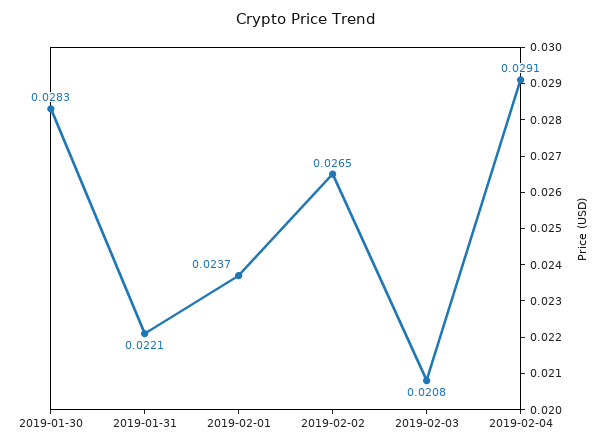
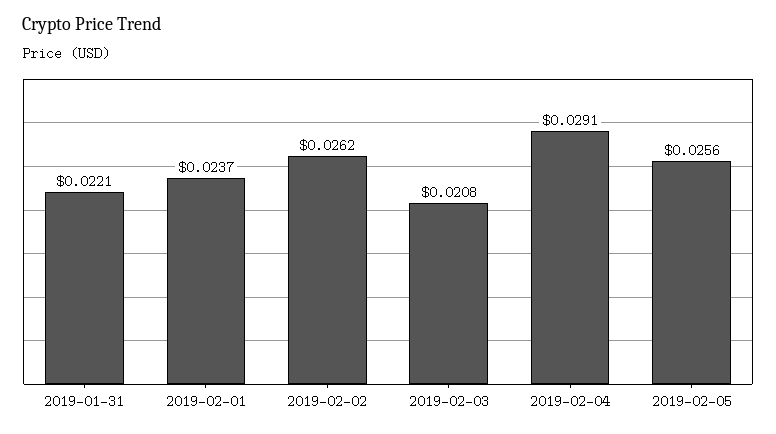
2019-01-30: 0.0283 -> none
2019-02-02: 0.0265 -> 0.0262
2019-02-05: none -> 0.0256

